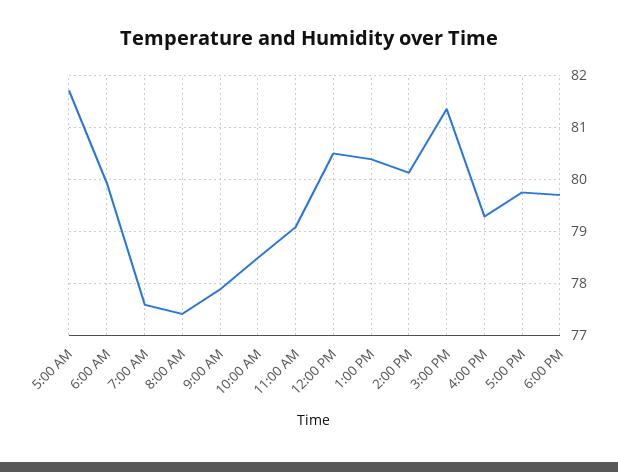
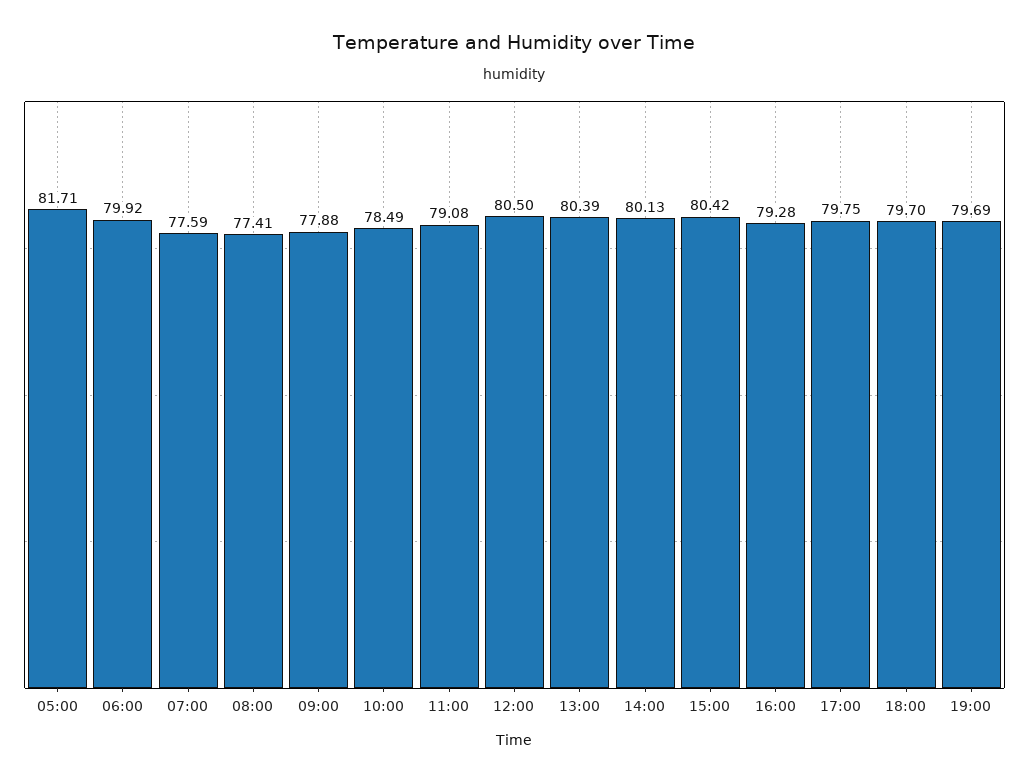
3:00 PM: 81.4 -> 80.42
19:00: none -> 79.69

